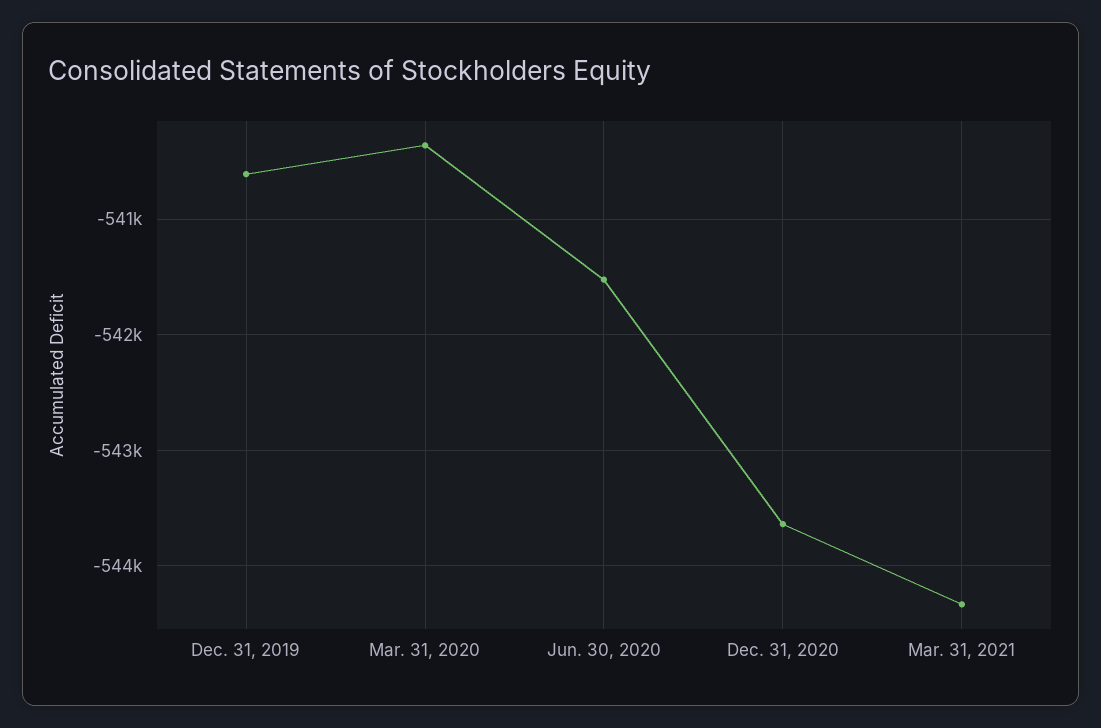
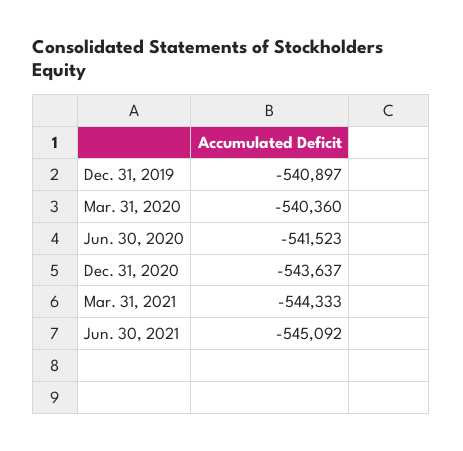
Dec. 31, 2019: -540600 -> -540897
Jun. 30, 2021: none -> -545092

